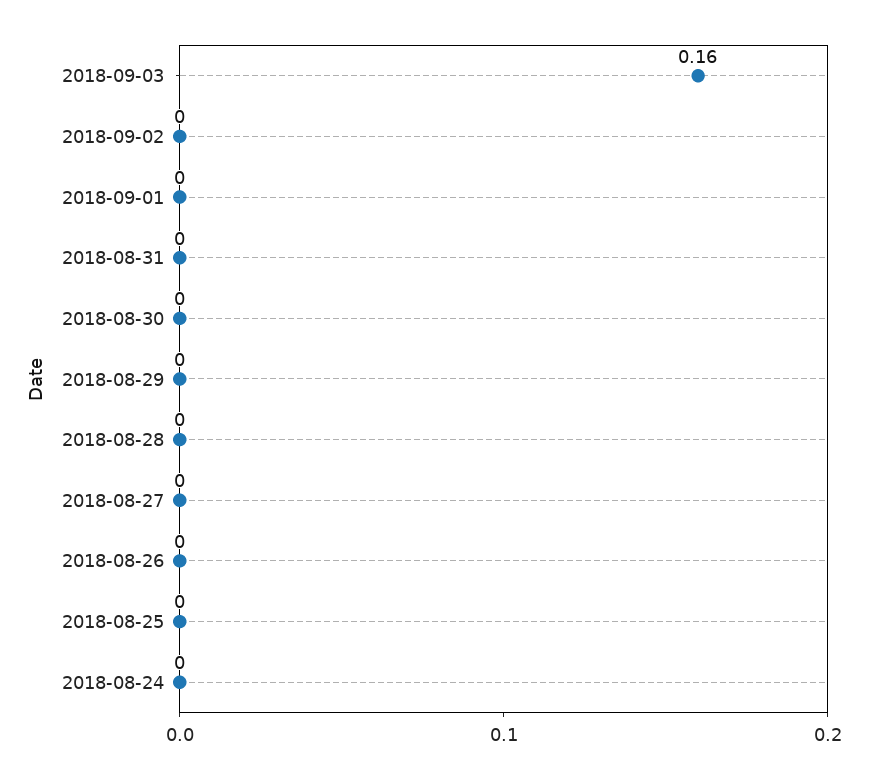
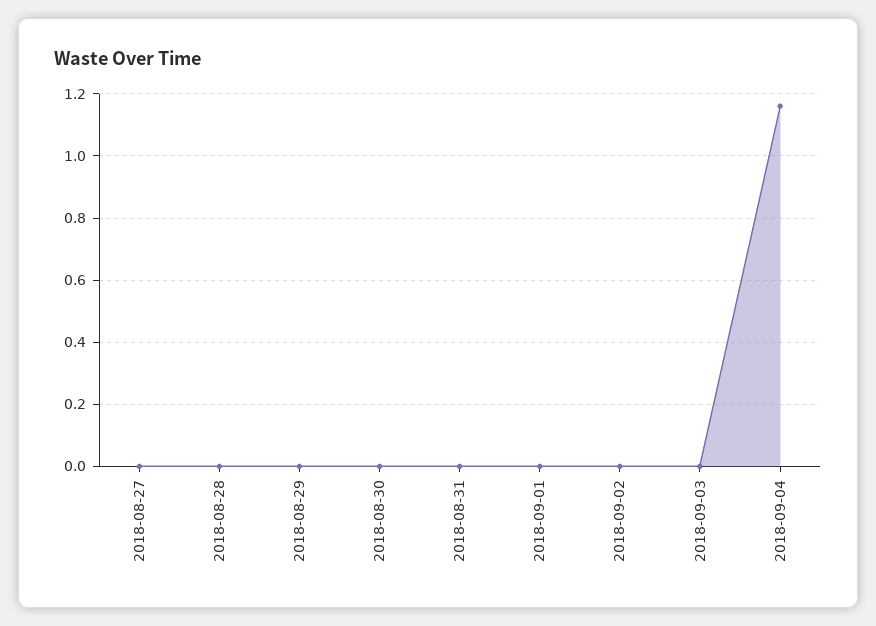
2018-09-03: 0.16 -> 0
2018-08-26: 0 -> none
2018-08-25: 0 -> none
2018-08-24: 0 -> none
2018-09-04: none -> 1.15

